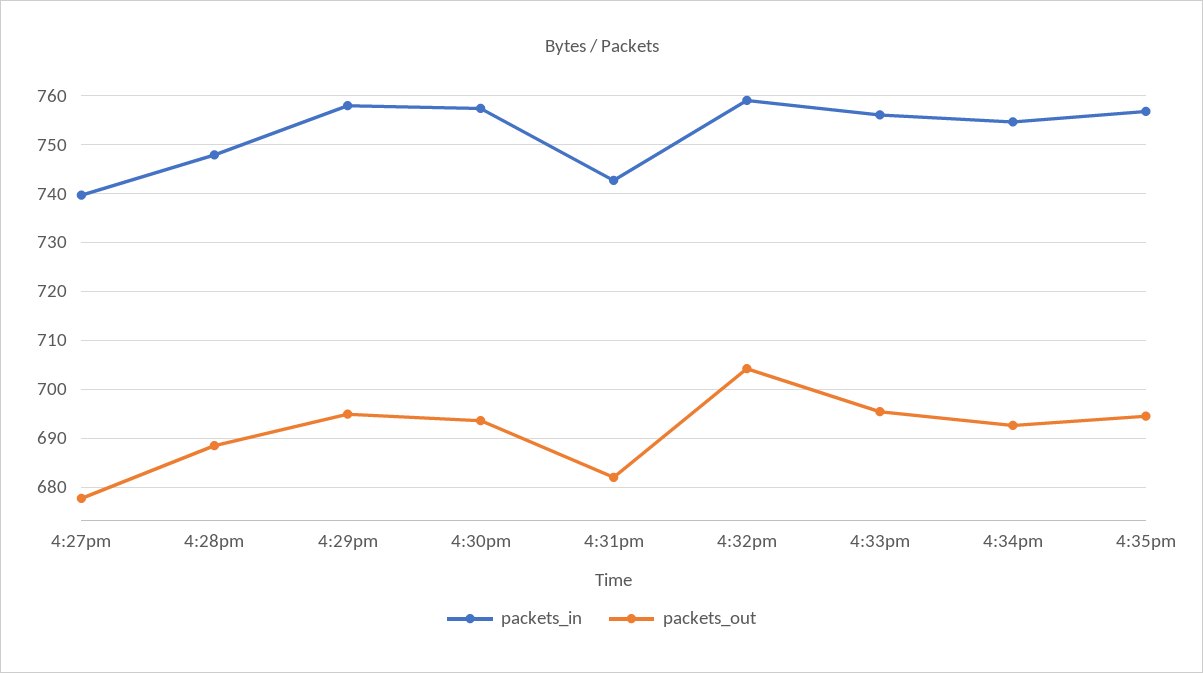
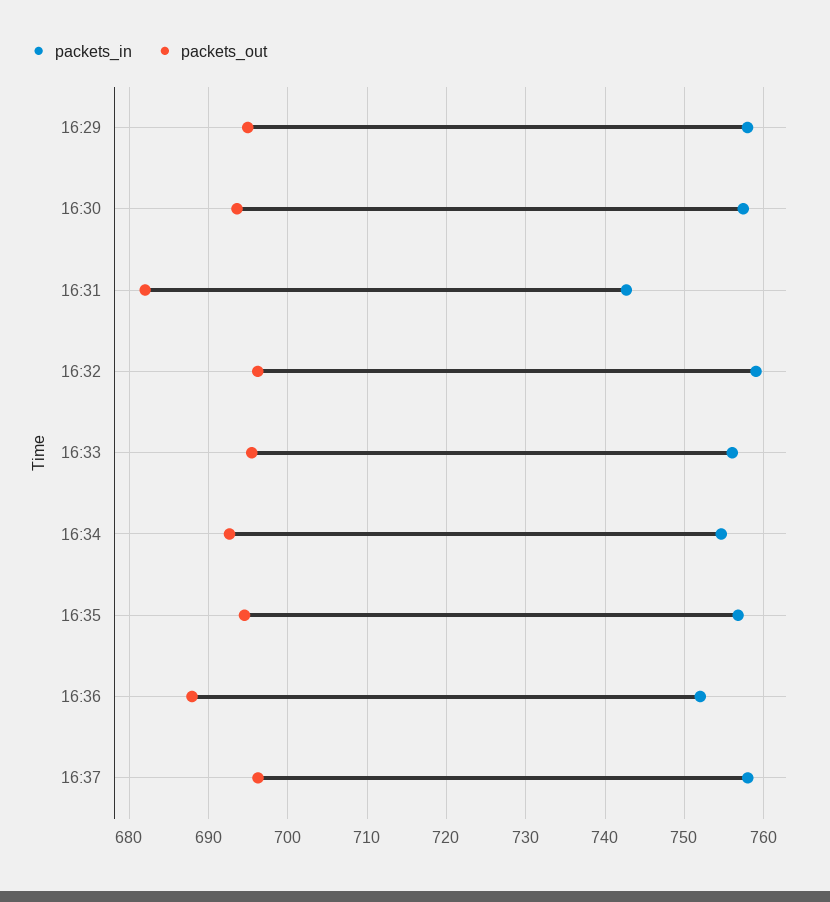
packets_in, 4:27pm: 740 -> none
packets_out, 4:27pm: 678 -> none
packets_in, 4:28pm: 748 -> none
packets_out, 4:28pm: 688 -> none
packets_out, 4:32pm: 704 -> 696
packets_in, 16:36: none -> 752
packets_out, 16:36: none -> 688
packets_in, 16:37: none -> 758
packets_out, 16:37: none -> 696

